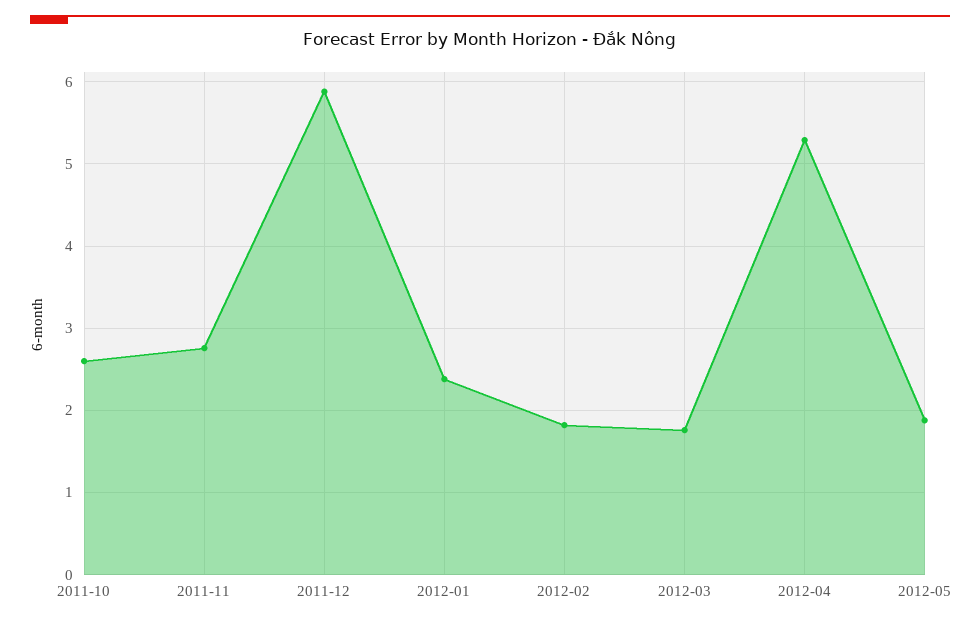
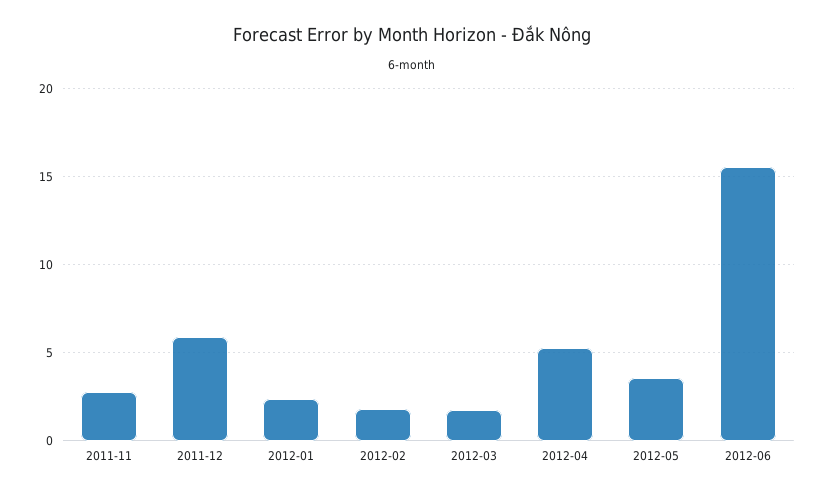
2011-10: 2.6 -> none
2012-05: 1.9 -> 3.5
2012-06: none -> 15.5

